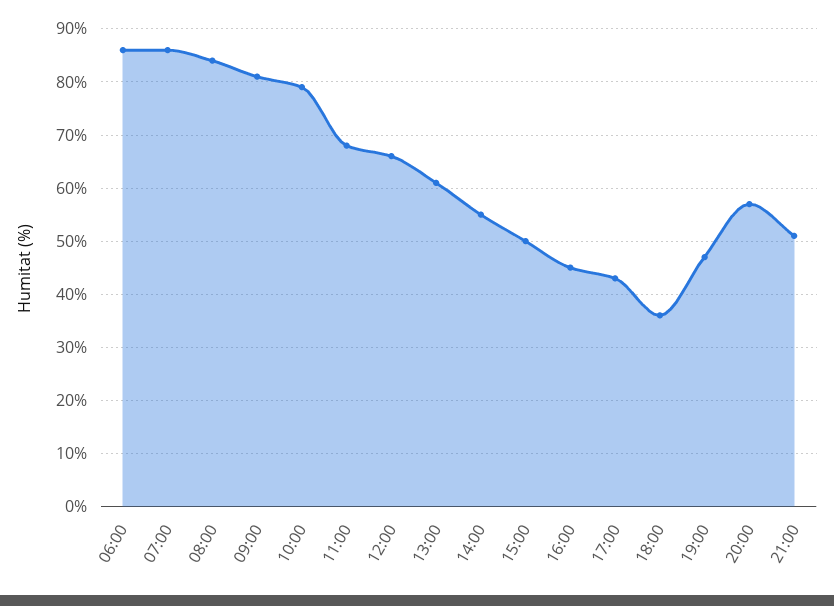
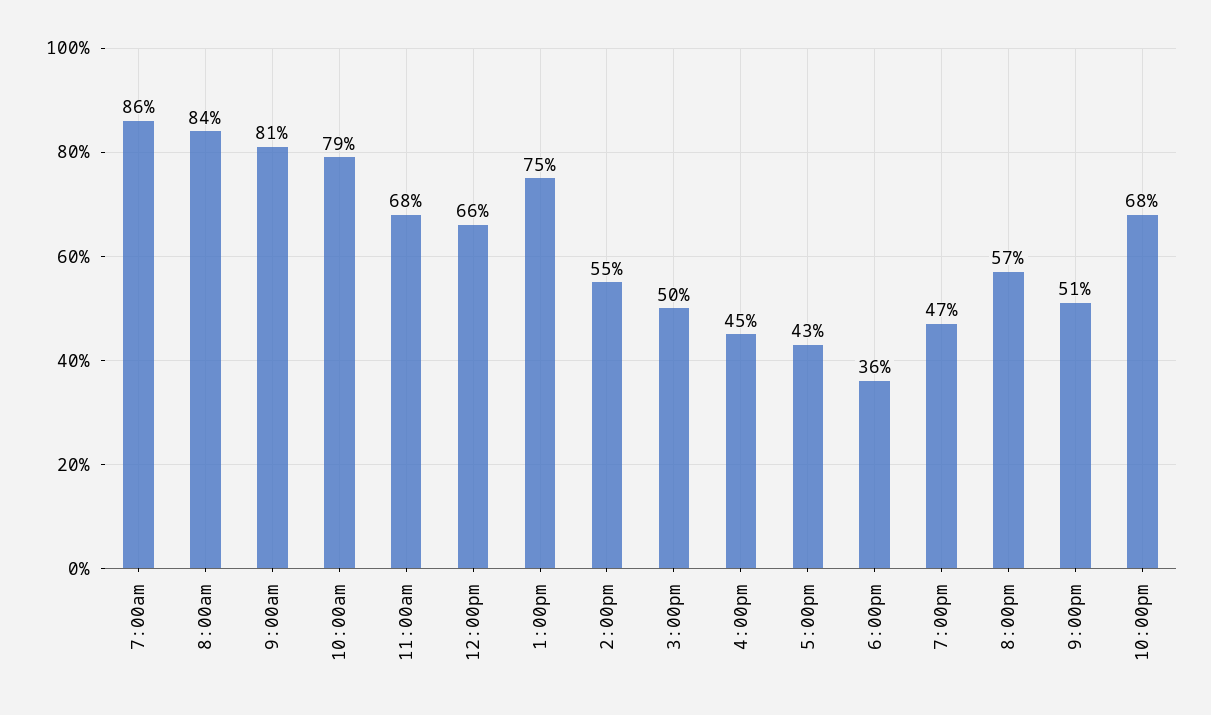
06:00: 85 -> none
13:00: 60 -> 75
10:00pm: none -> 68

